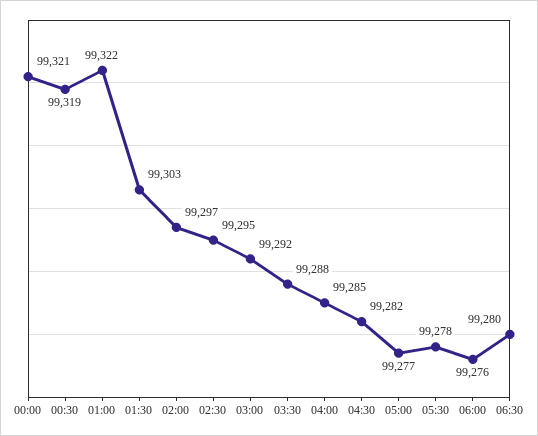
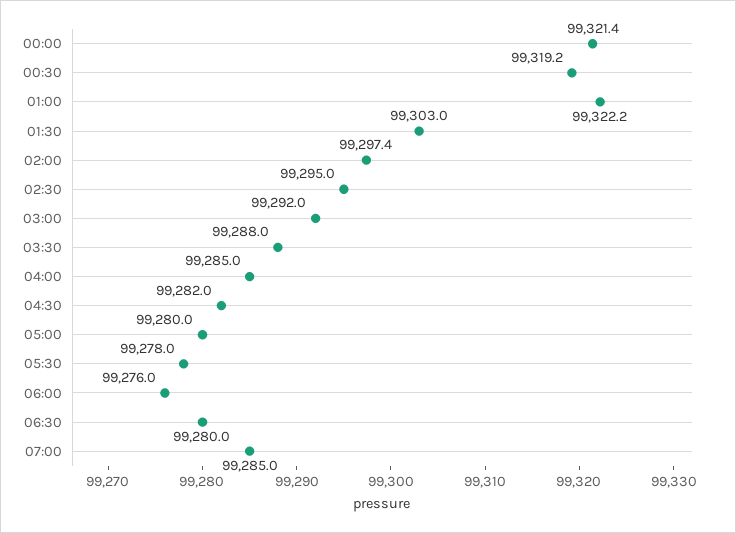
05:00: 99277 -> 99280
07:00: none -> 99285

